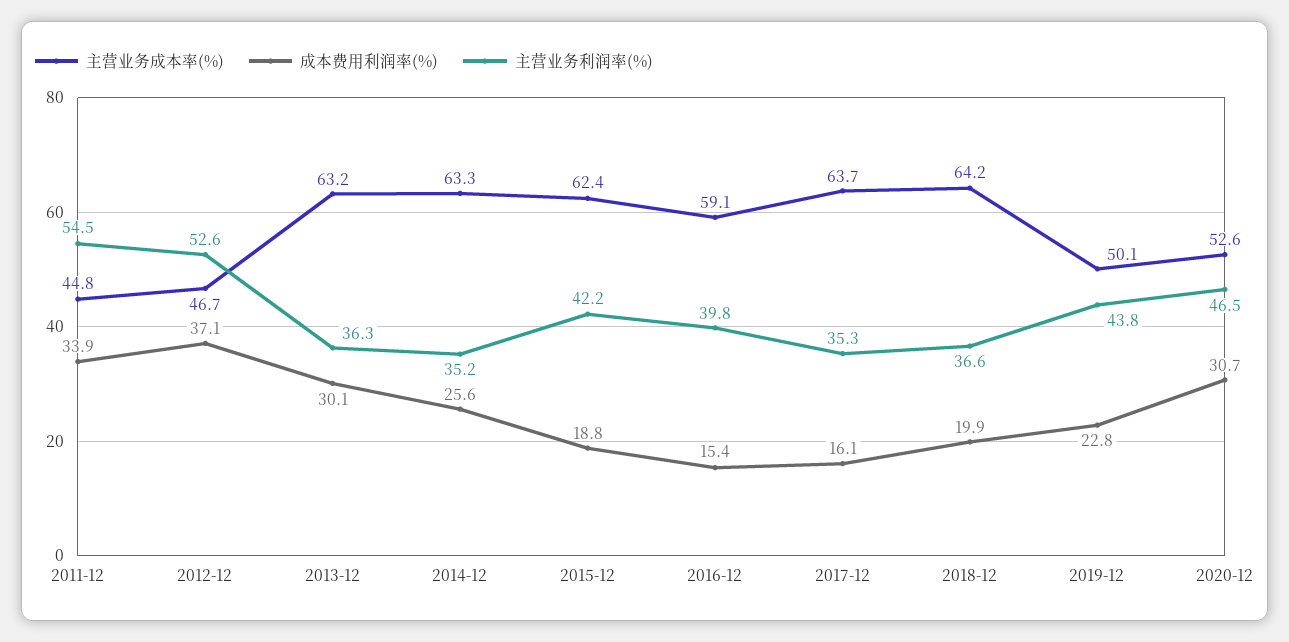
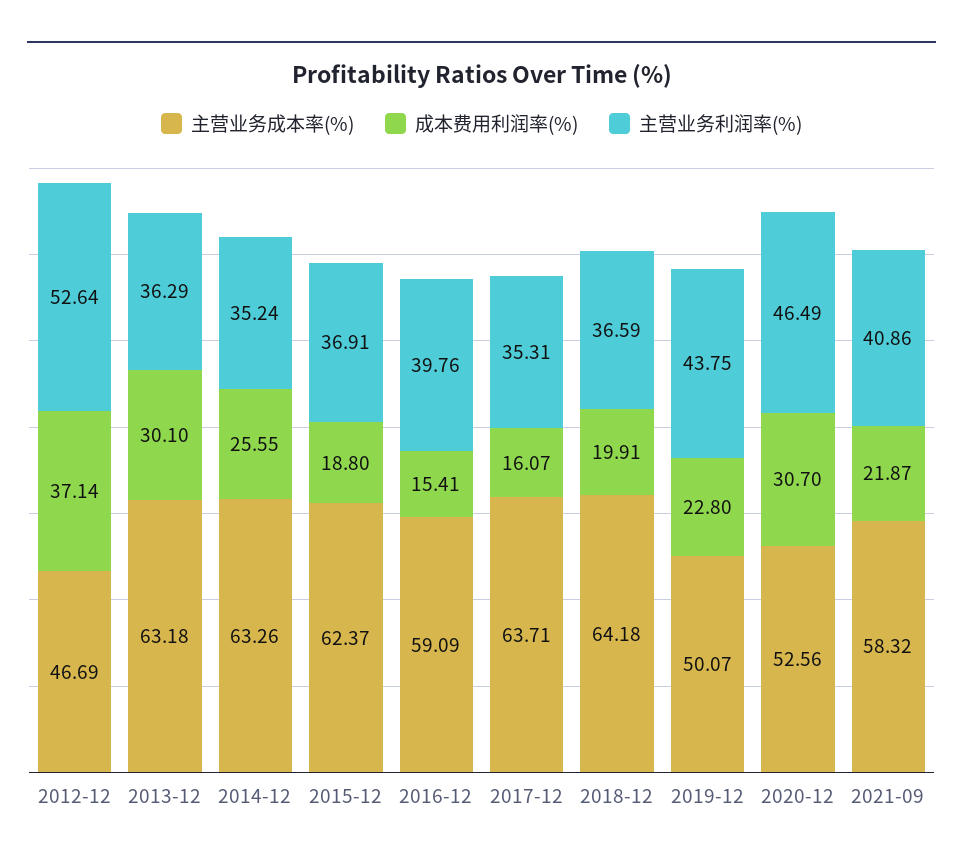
主营业务成本率(%), 2011-12: 44.8 -> none
成本费用利润率(%), 2011-12: 33.9 -> none
主营业务利润率(%), 2011-12: 54.5 -> none
主营业务利润率(%), 2015-12: 42.2 -> 36.91
主营业务成本率(%), 2021-09: none -> 58.32
成本费用利润率(%), 2021-09: none -> 21.87
主营业务利润率(%), 2021-09: none -> 40.86

